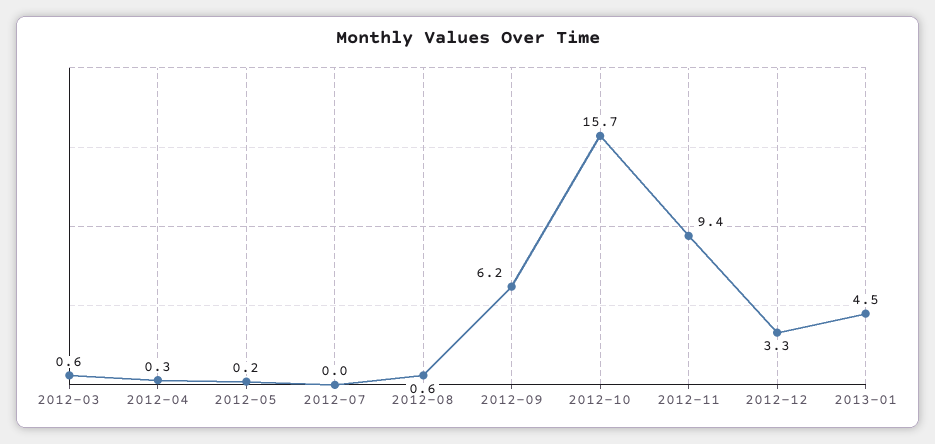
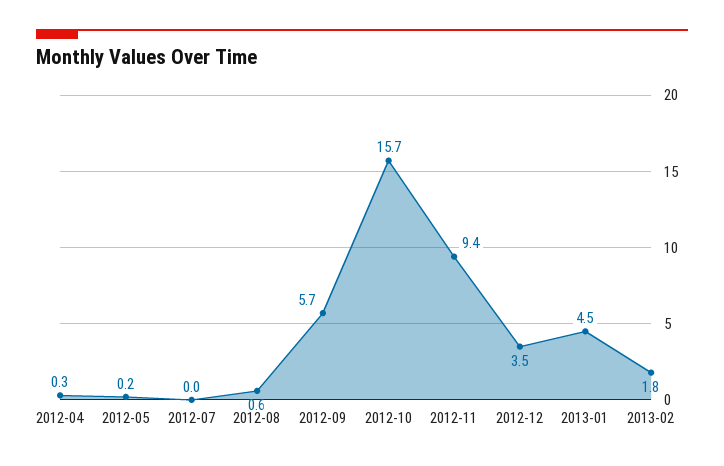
2012-03: 0.6 -> none
2012-09: 6.2 -> 5.7
2012-12: 3.3 -> 3.5
2013-02: none -> 1.8

